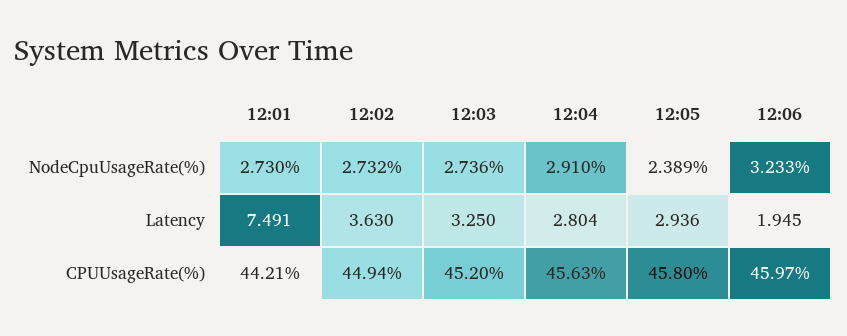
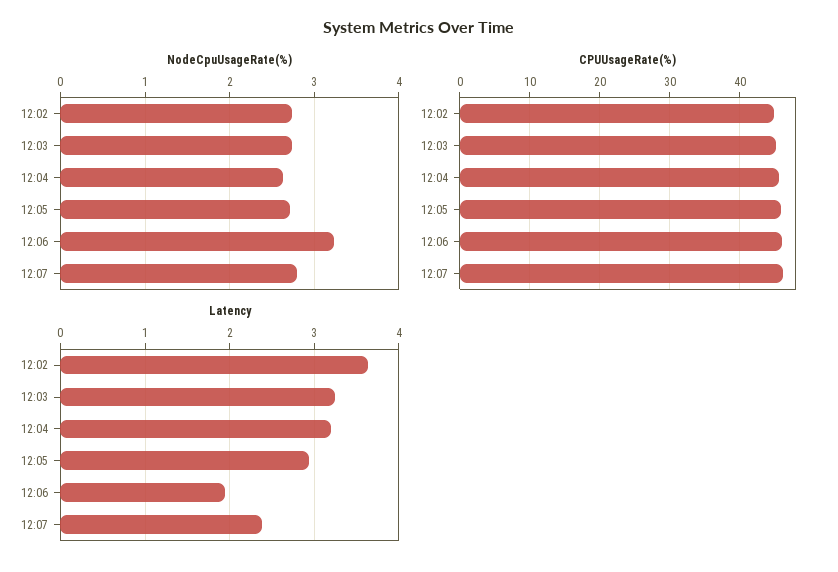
NodeCpuUsageRate(%), 12:01: 2.73 -> none
NodeCpuUsageRate(%), 12:04: 2.91 -> 2.6
NodeCpuUsageRate(%), 12:05: 2.389 -> 2.7
Latency, 12:01: 7.491 -> none
Latency, 12:04: 2.804 -> 3.2
CPUUsageRate(%), 12:01: 44.21 -> none
NodeCpuUsageRate(%), 12:07: none -> 2.8
CPUUsageRate(%), 12:07: none -> 46
Latency, 12:07: none -> 2.4

